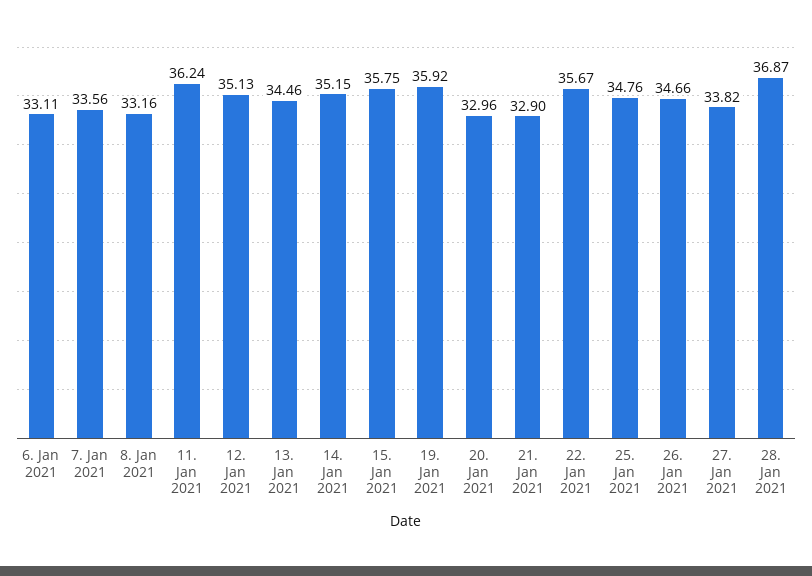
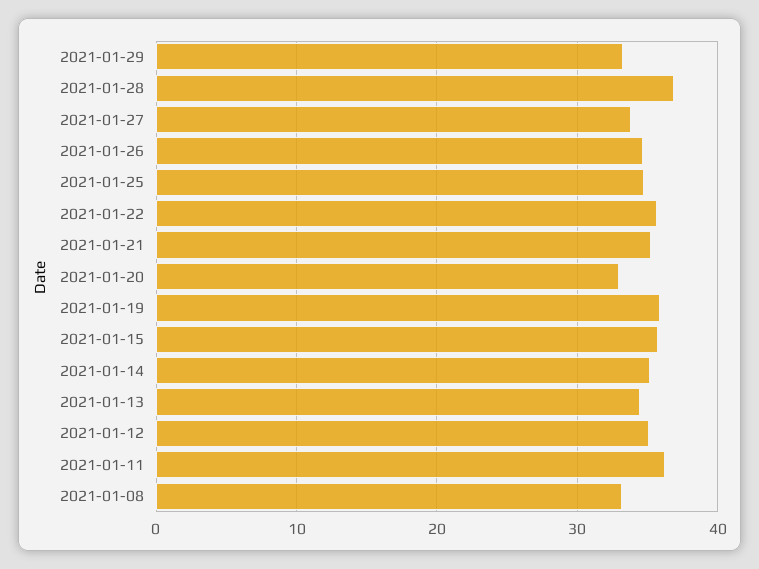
6. Jan 2021: 33.11 -> none
7. Jan 2021: 33.56 -> none
21. Jan 2021: 32.9 -> 35
2021-01-29: none -> 33

